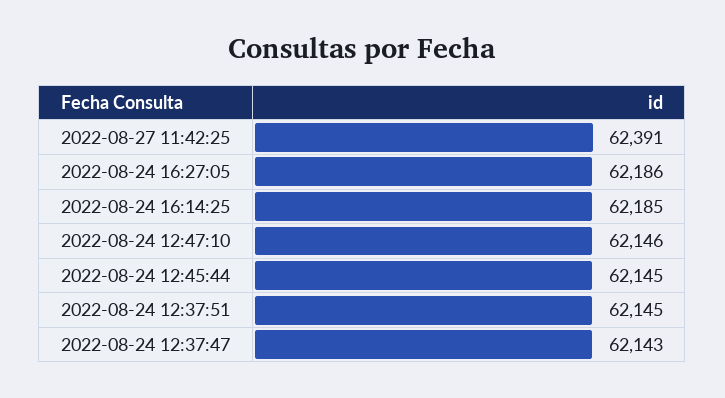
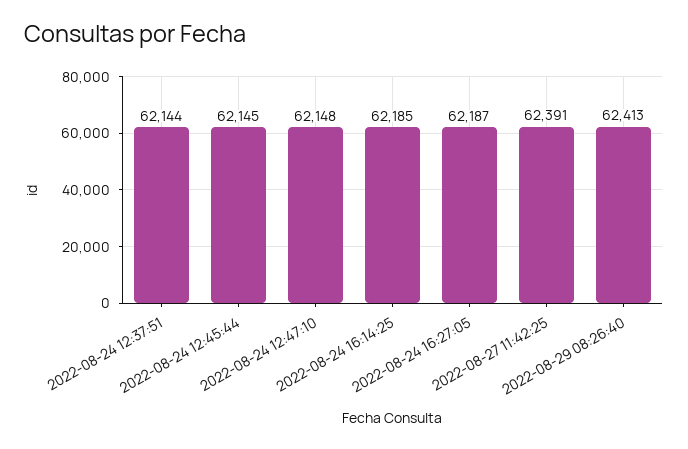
2022-08-24 16:27:05: 62186 -> 62187
2022-08-24 12:47:10: 62146 -> 62148
2022-08-24 12:37:51: 62145 -> 62144
2022-08-24 12:37:47: 62143 -> none
2022-08-29 08:26:40: none -> 62413

